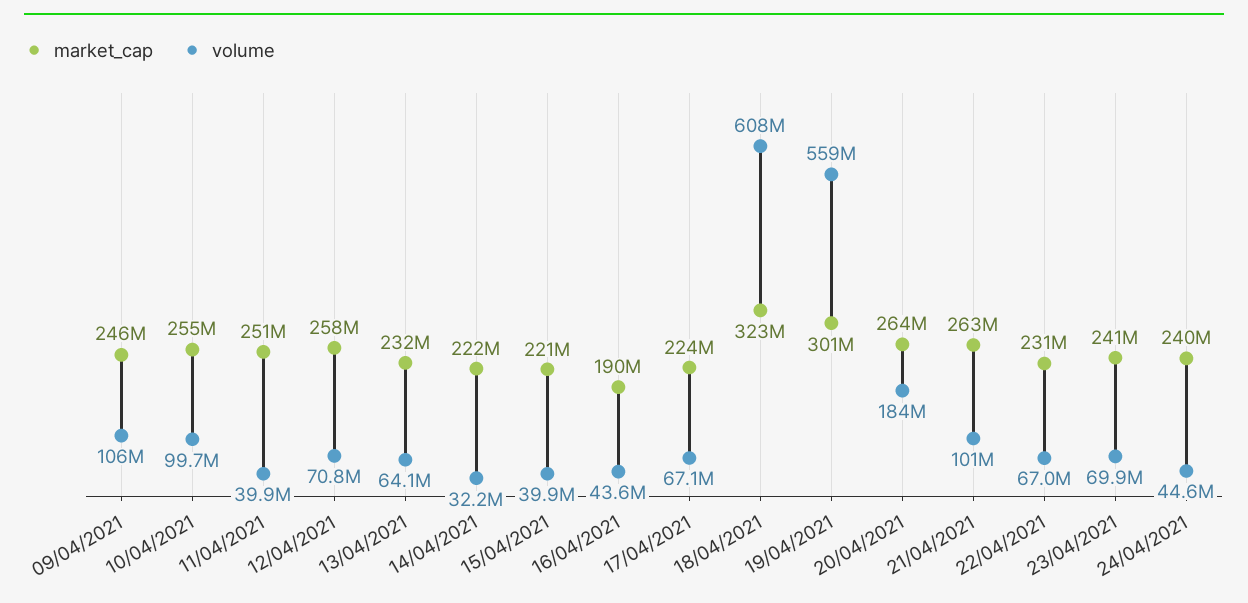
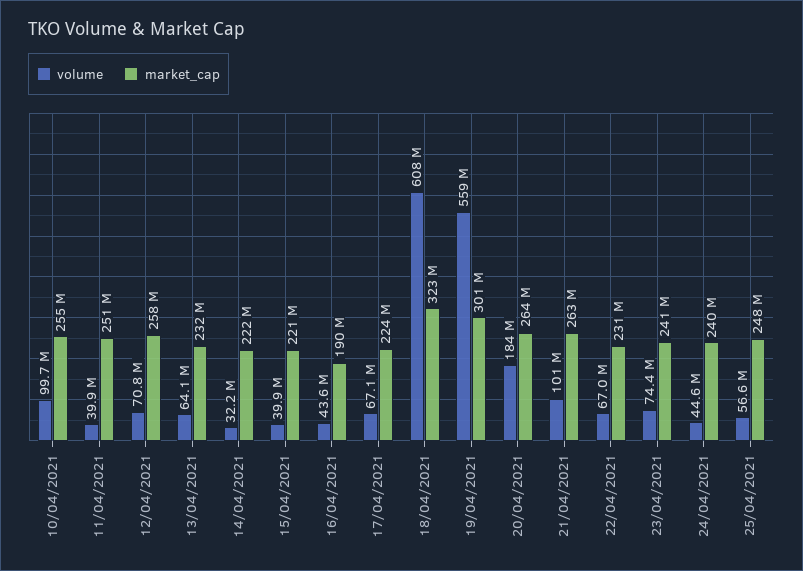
market_cap, 09/04/2021: 246000000 -> none
volume, 09/04/2021: 106000000 -> none
volume, 23/04/2021: 69900000 -> 74400000
volume, 25/04/2021: none -> 56600000
market_cap, 25/04/2021: none -> 248000000

